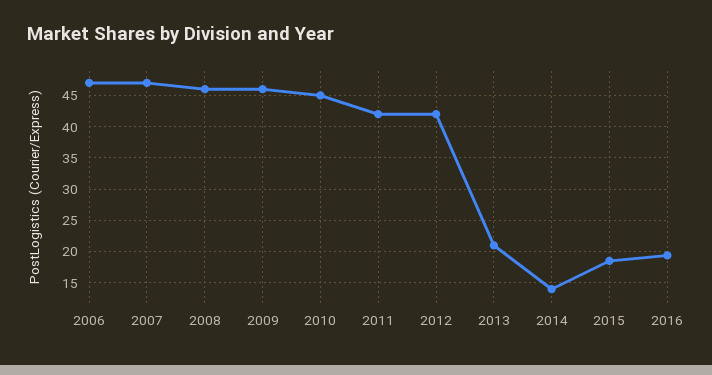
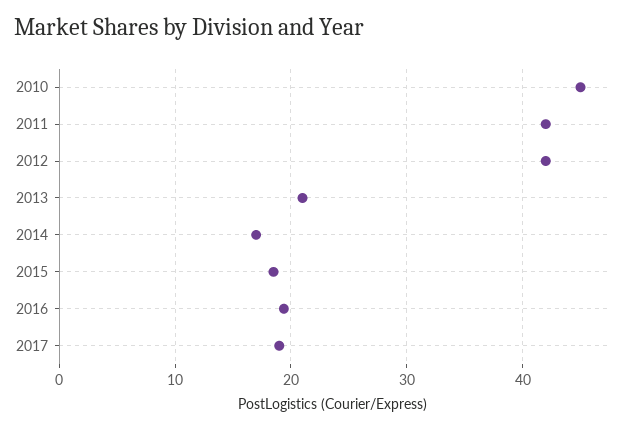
2006: 47 -> none
2007: 47 -> none
2008: 46 -> none
2009: 46 -> none
2014: 14 -> 17
2017: none -> 19

